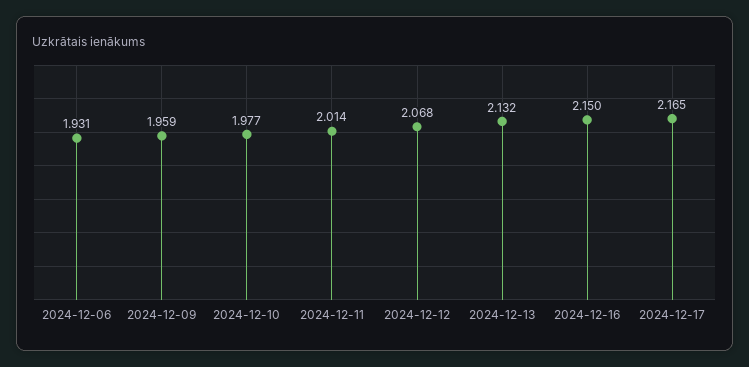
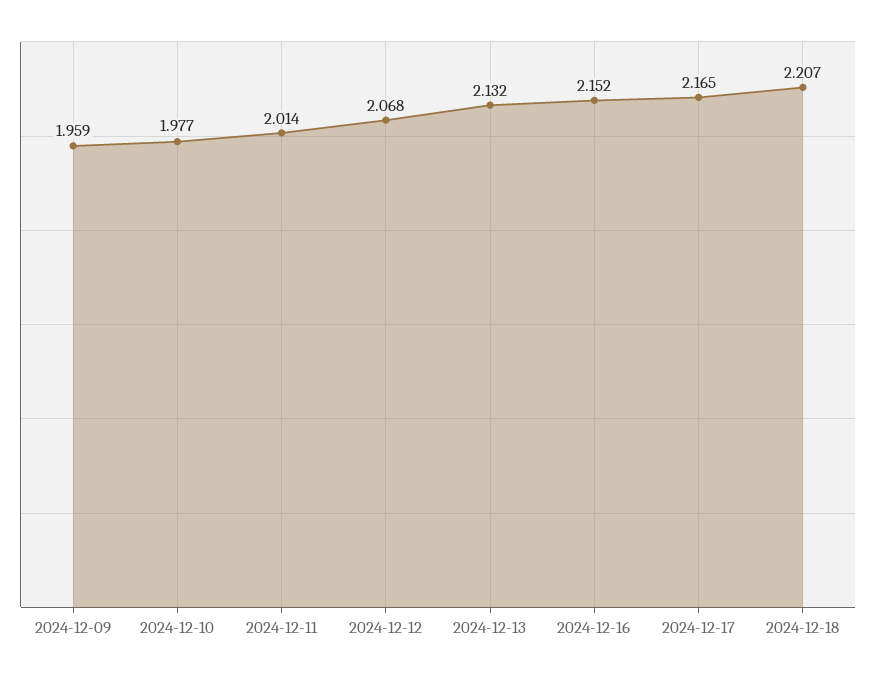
2024-12-06: 1.931 -> none
2024-12-16: 2.15 -> 2.152
2024-12-18: none -> 2.207

